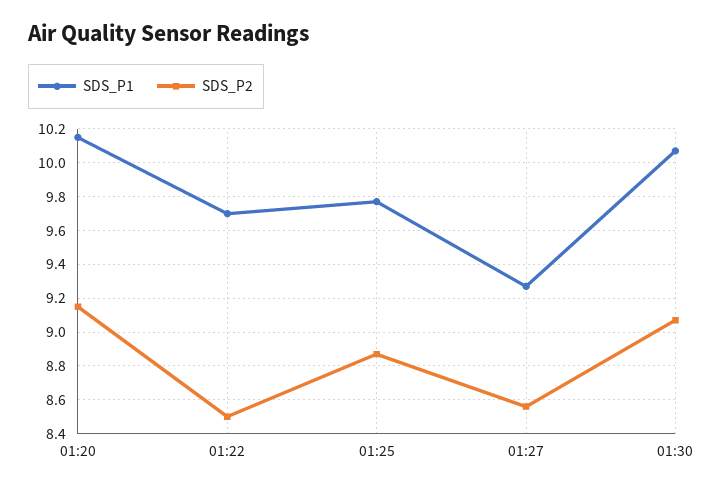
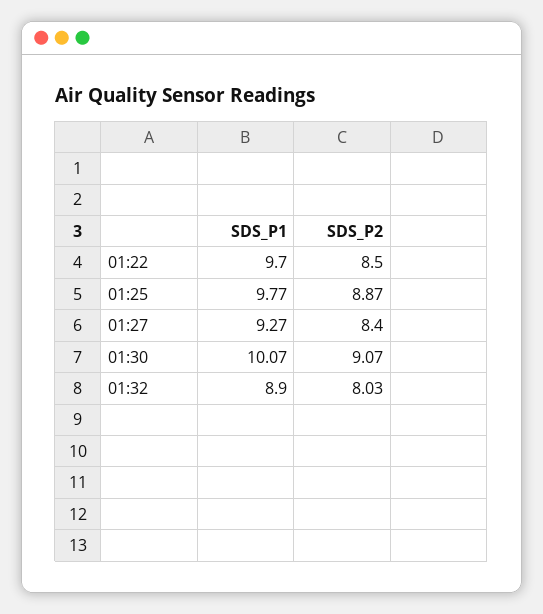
SDS_P1, 01:20: 10.15 -> none
SDS_P2, 01:20: 9.15 -> none
SDS_P2, 01:27: 8.55 -> 8.4
SDS_P1, 01:32: none -> 8.9
SDS_P2, 01:32: none -> 8.03

